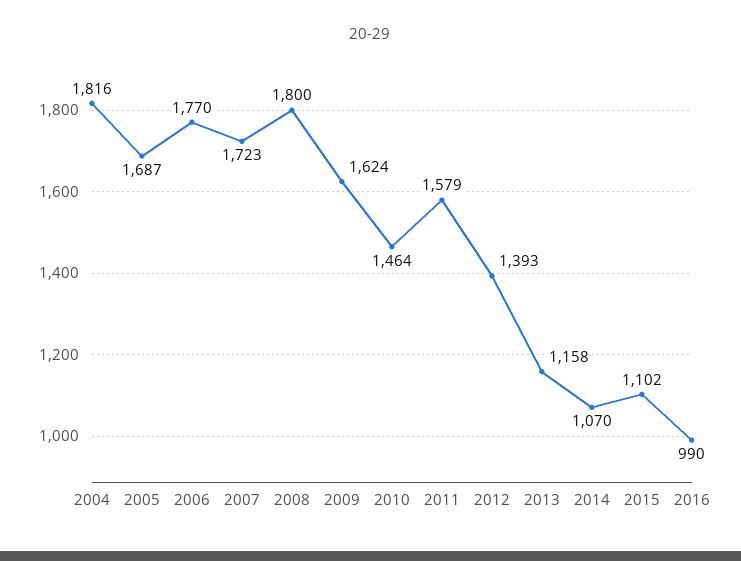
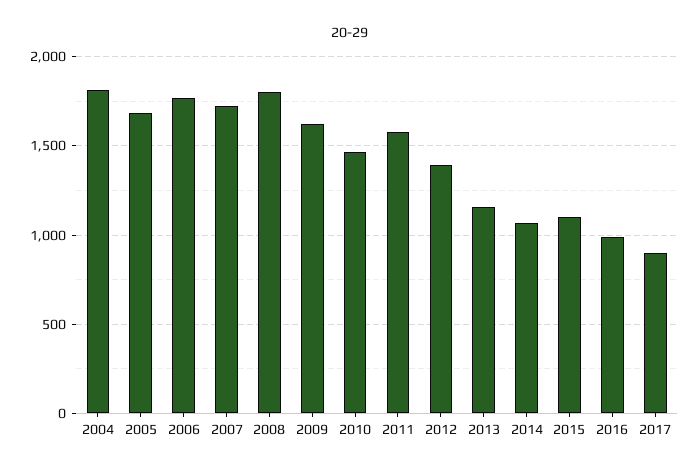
2017: none -> 900

